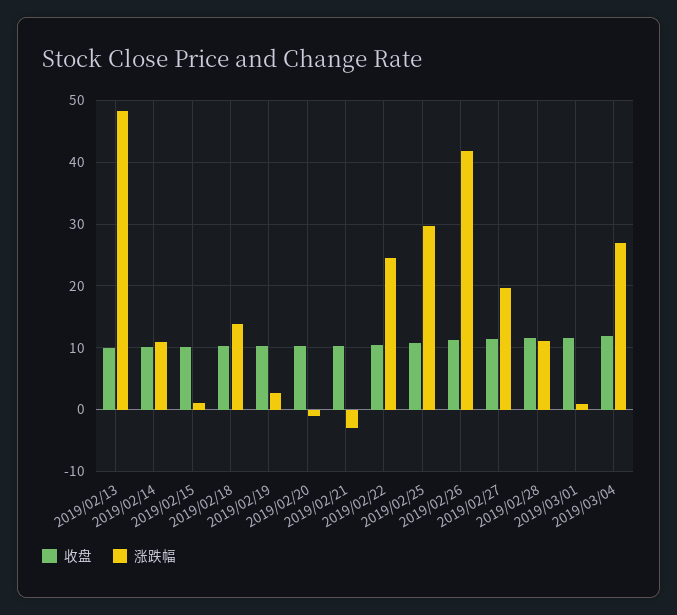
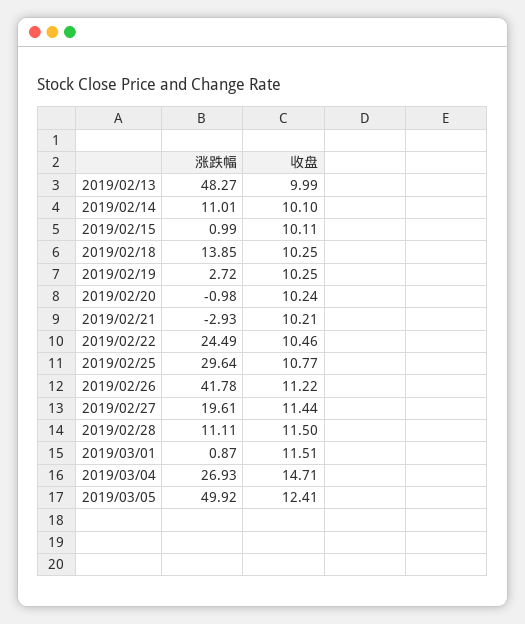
收盘, 2019/03/04: 12 -> 14.71
涨跌幅, 2019/03/05: none -> 49.92
收盘, 2019/03/05: none -> 12.41

